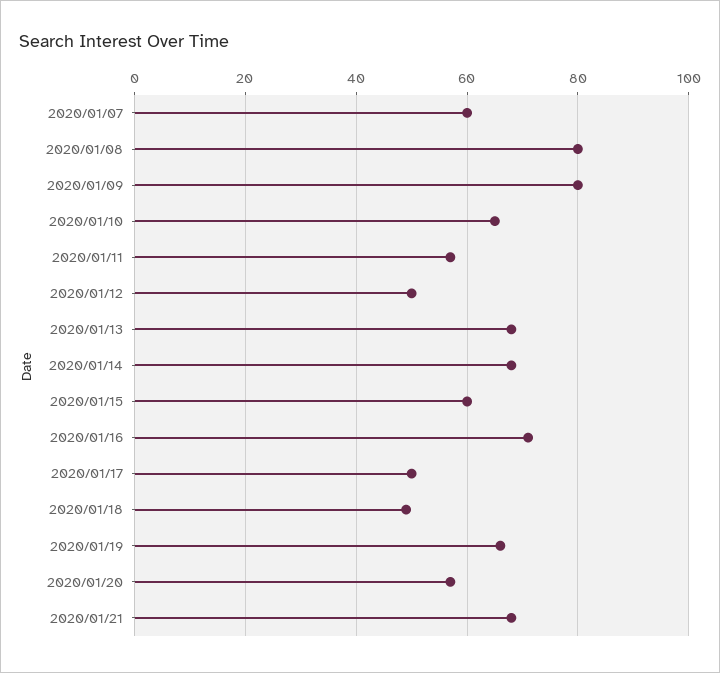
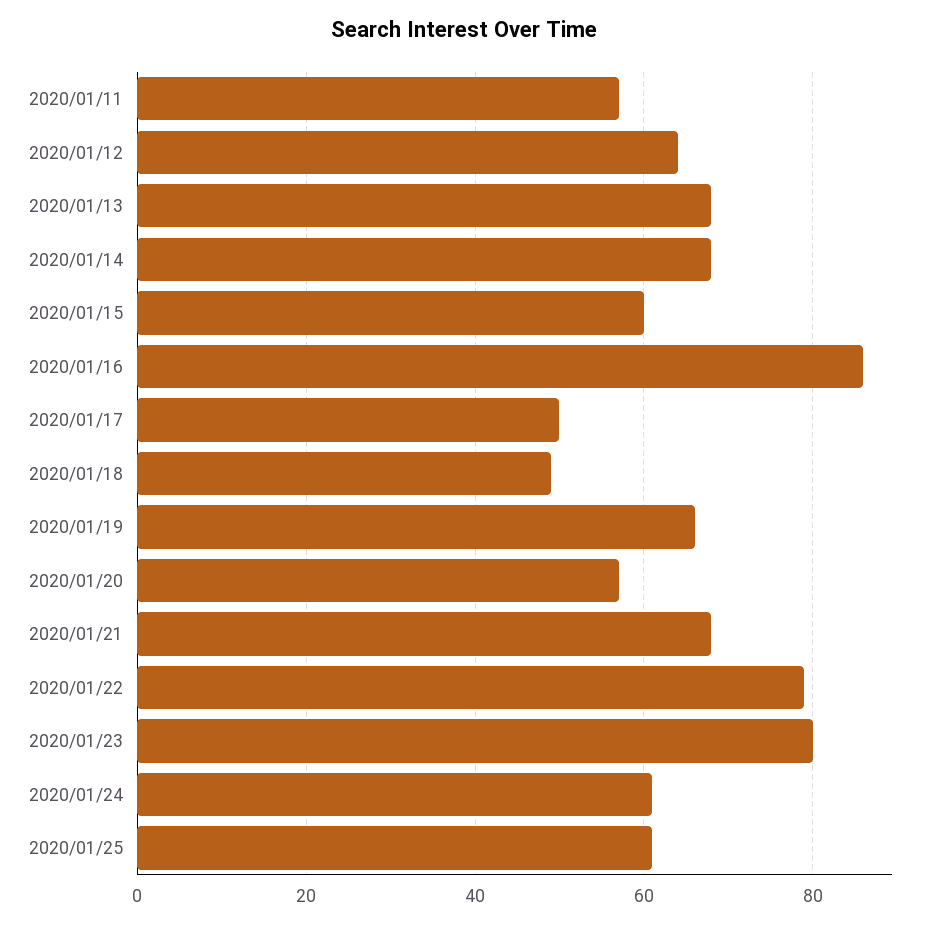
2020/01/07: 60 -> none
2020/01/08: 80 -> none
2020/01/09: 80 -> none
2020/01/10: 65 -> none
2020/01/12: 50 -> 65
2020/01/16: 70 -> 85
2020/01/22: none -> 80
2020/01/23: none -> 80
2020/01/24: none -> 60
2020/01/25: none -> 60

